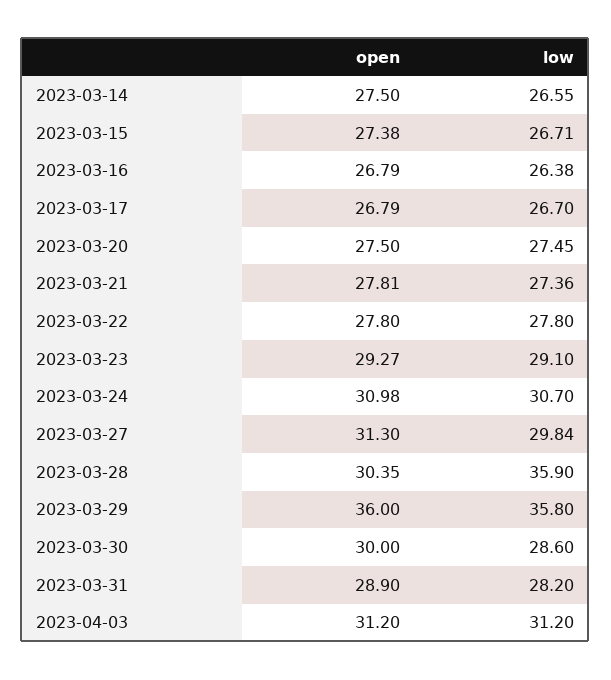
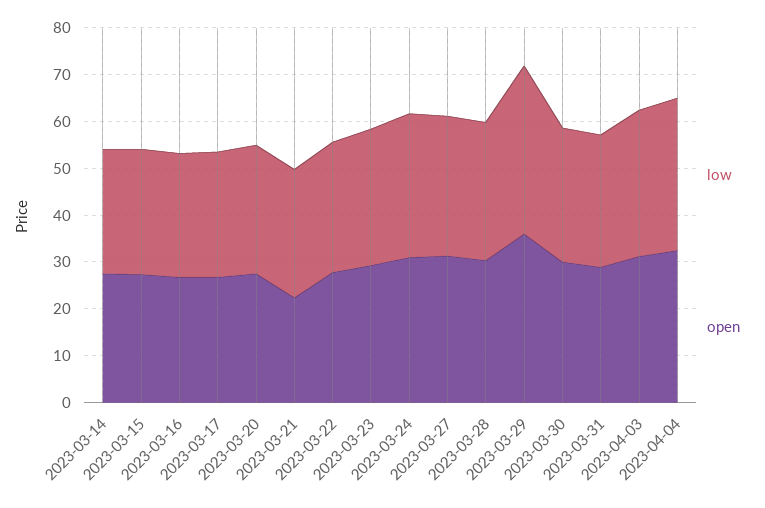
open, 2023-03-21: 27.81 -> 22
low, 2023-03-28: 35.9 -> 30
low, 2023-04-04: none -> 32
open, 2023-04-04: none -> 32

